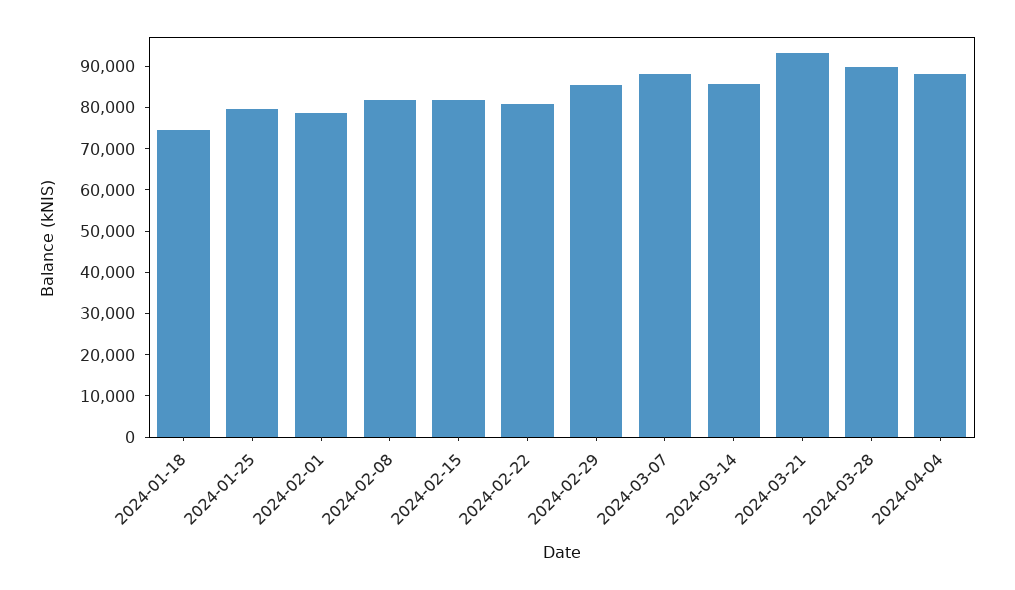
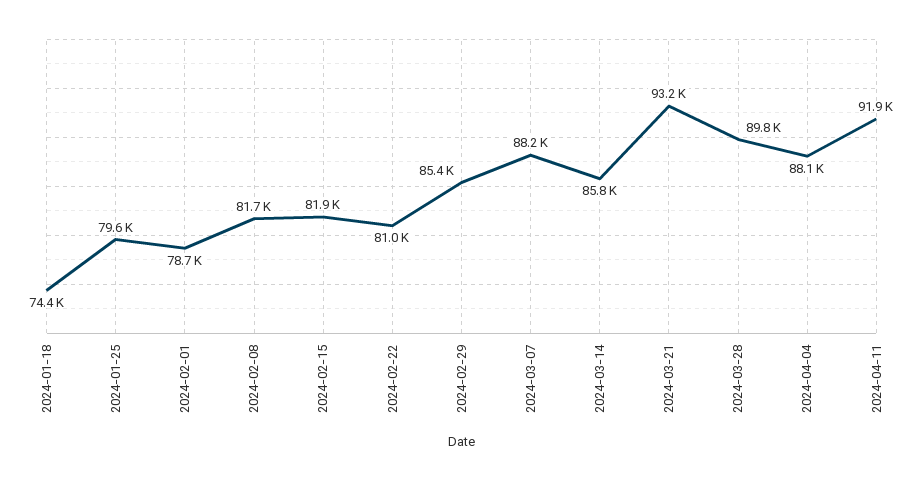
2024-04-11: none -> 91900

